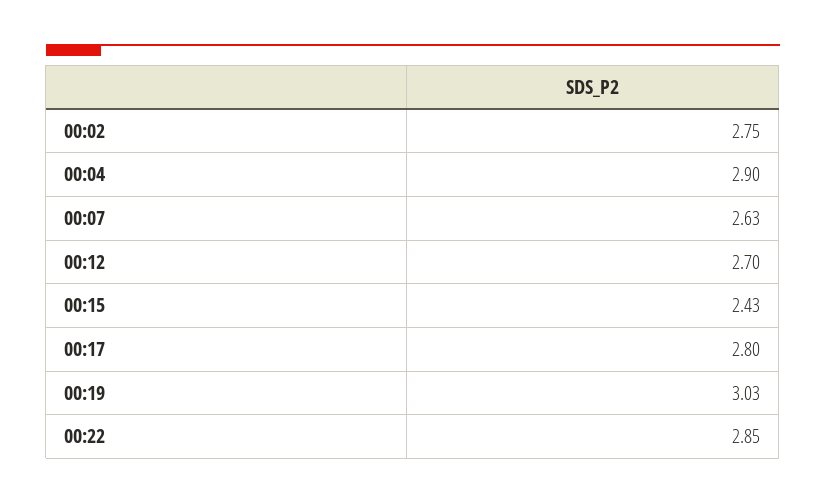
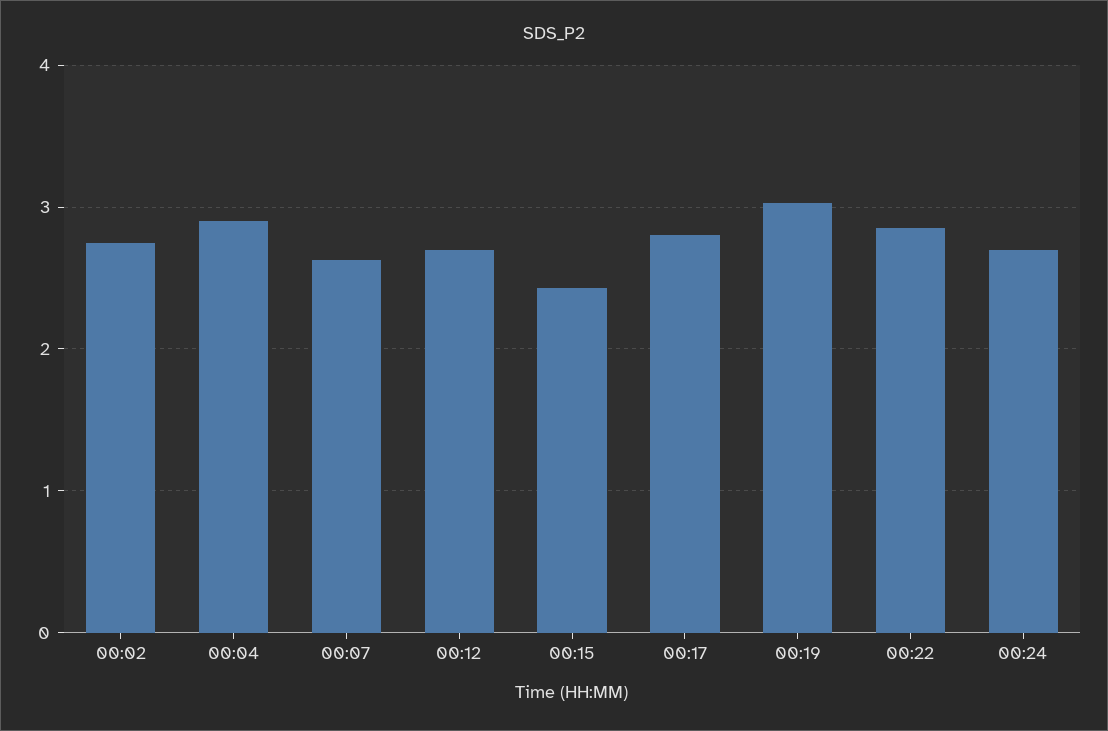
00:24: none -> 2.7

